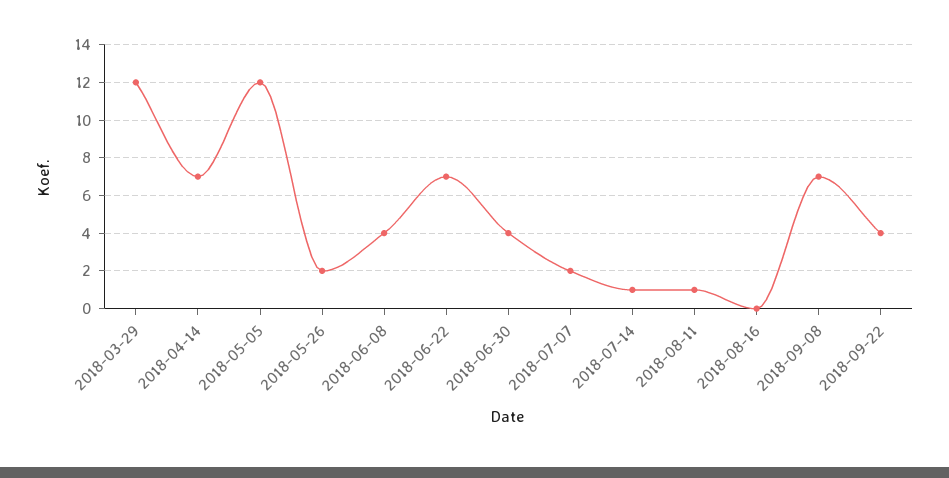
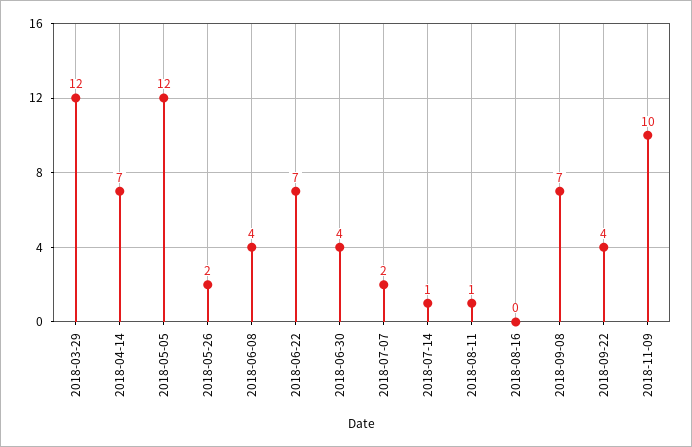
2018-11-09: none -> 10

